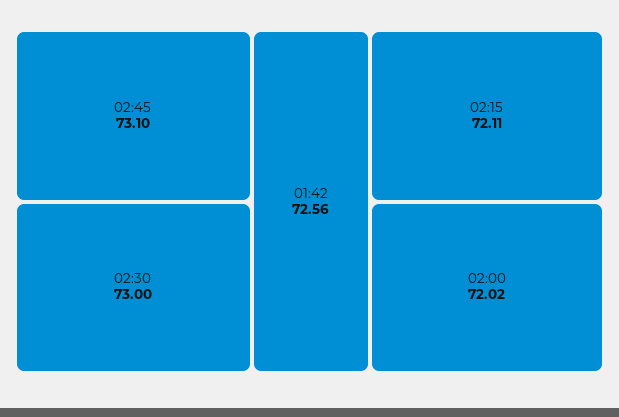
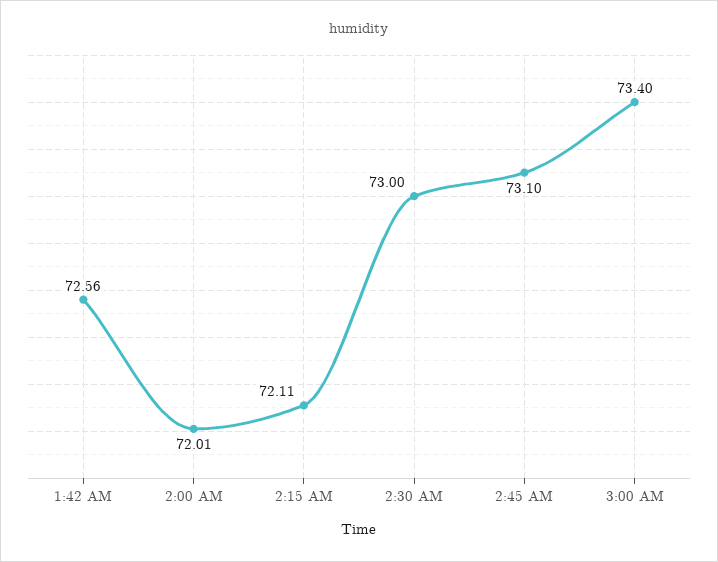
02:00: 72.02 -> 72.01
3:00 AM: none -> 73.4

